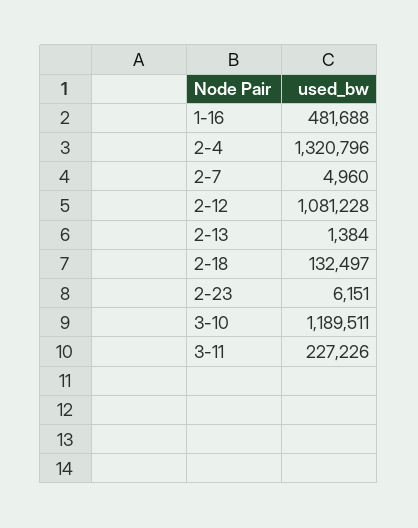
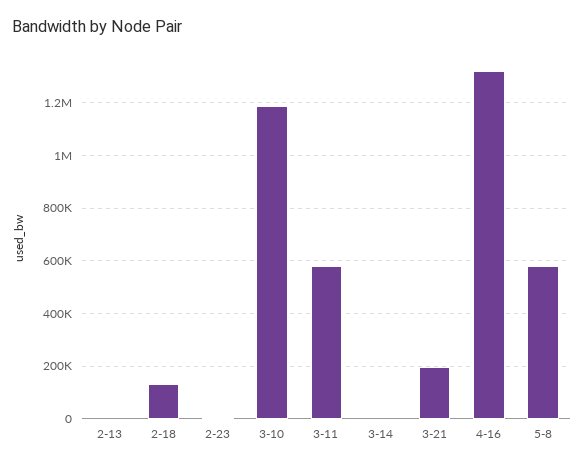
1-16: 481688 -> none
2-4: 1320796 -> none
2-7: 4960 -> none
2-12: 1081228 -> none
3-11: 227226 -> 575000
3-14: none -> 0
3-21: none -> 200000
4-16: none -> 1325000
5-8: none -> 575000

